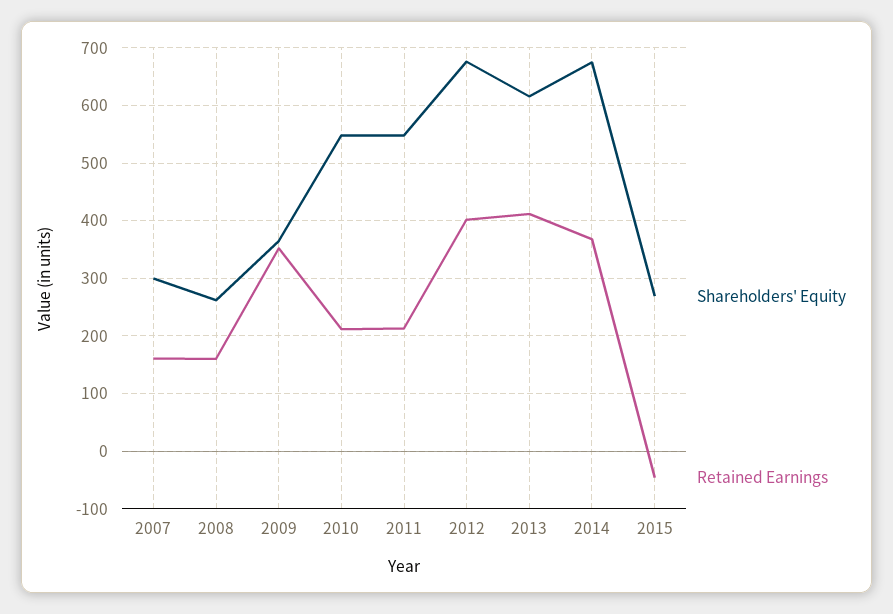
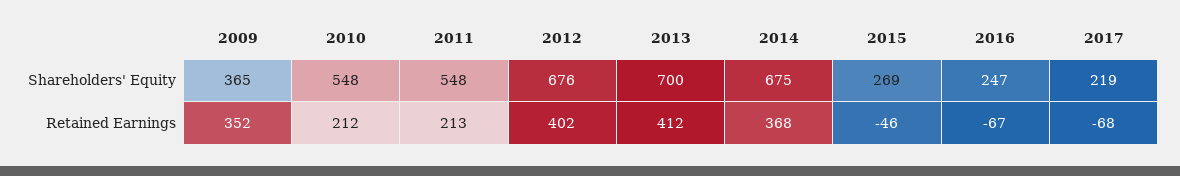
Shareholders' Equity, 2007: 300 -> none
Retained Earnings, 2007: 160 -> none
Shareholders' Equity, 2008: 260 -> none
Retained Earnings, 2008: 160 -> none
Shareholders' Equity, 2013: 620 -> 700
Shareholders' Equity, 2016: none -> 247
Shareholders' Equity, 2017: none -> 219
Retained Earnings, 2016: none -> -67
Retained Earnings, 2017: none -> -68

